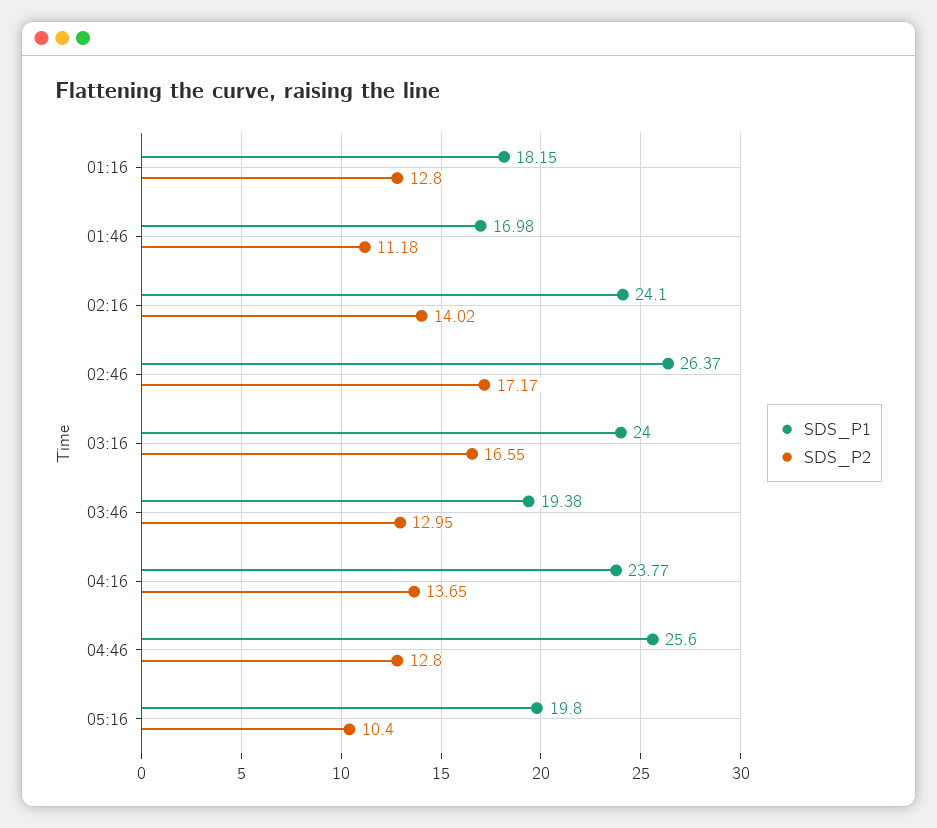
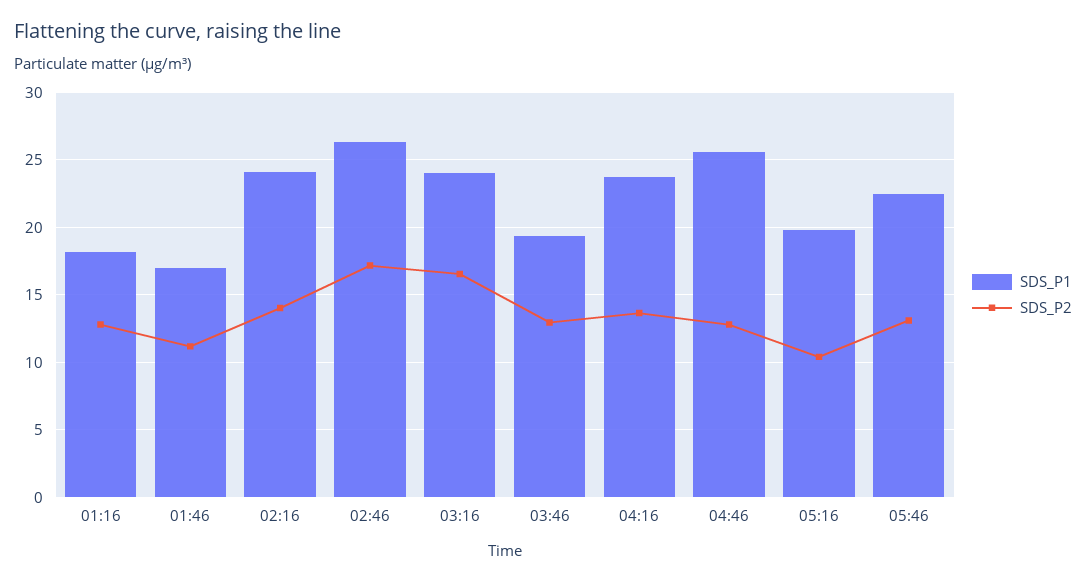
SDS_P1, 05:46: none -> 22.5
SDS_P2, 05:46: none -> 13

